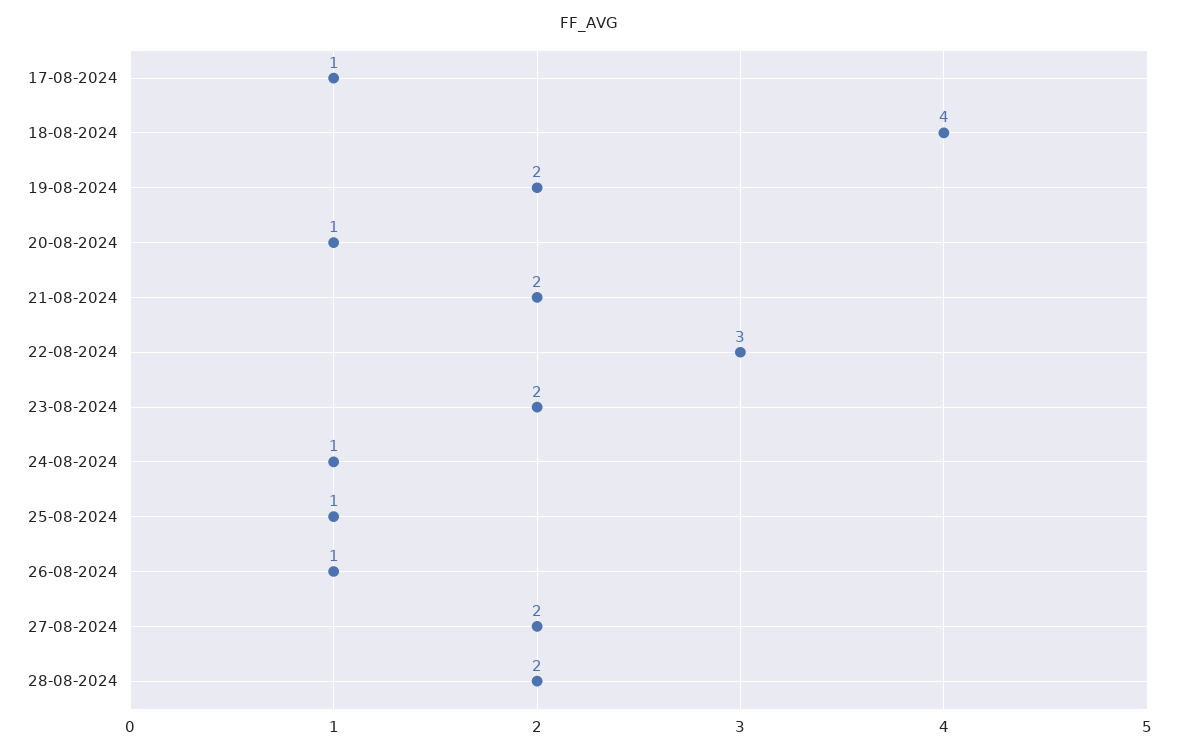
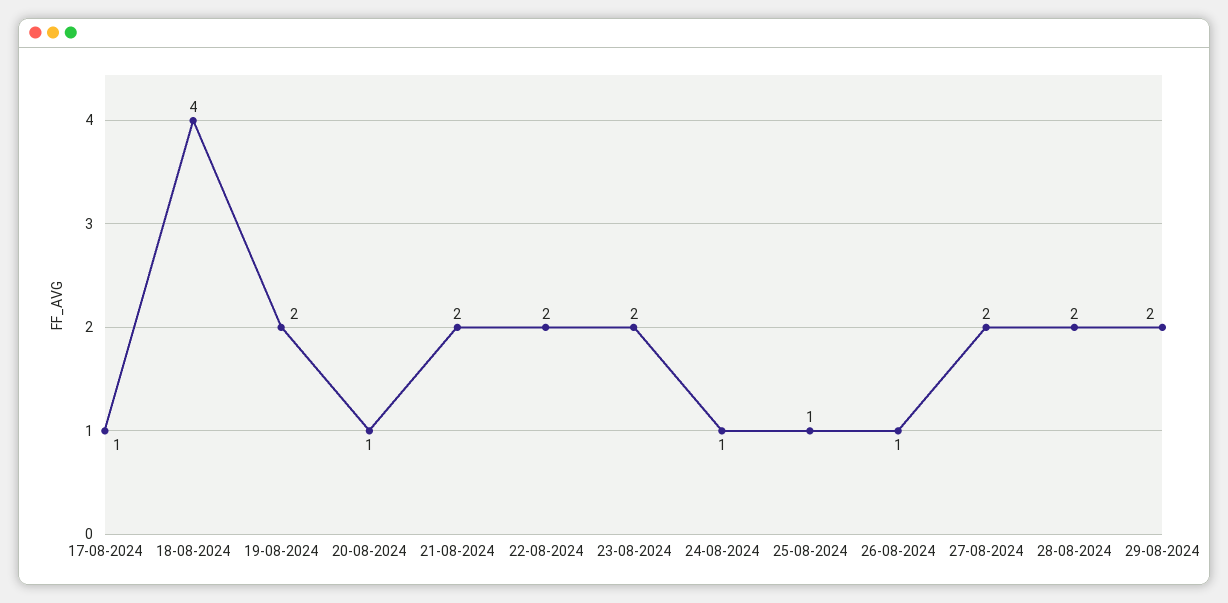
22-08-2024: 3 -> 2
29-08-2024: none -> 2

